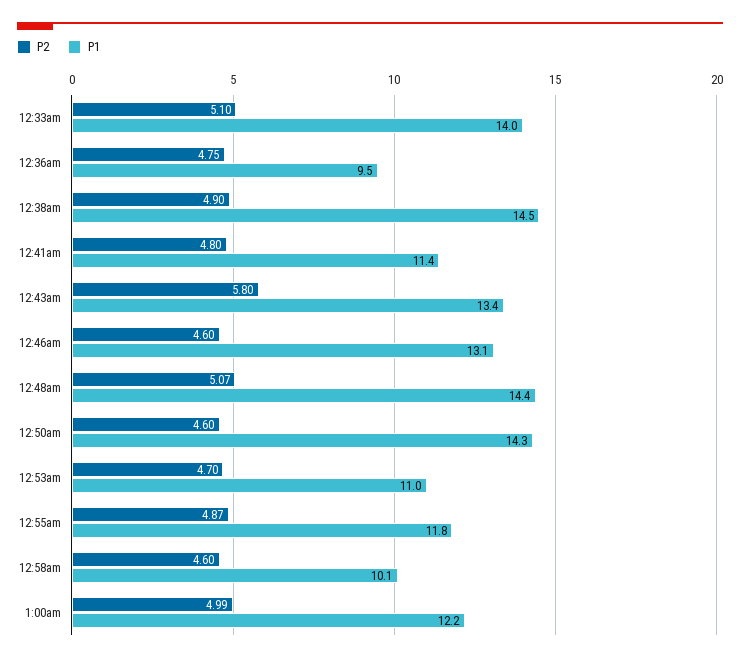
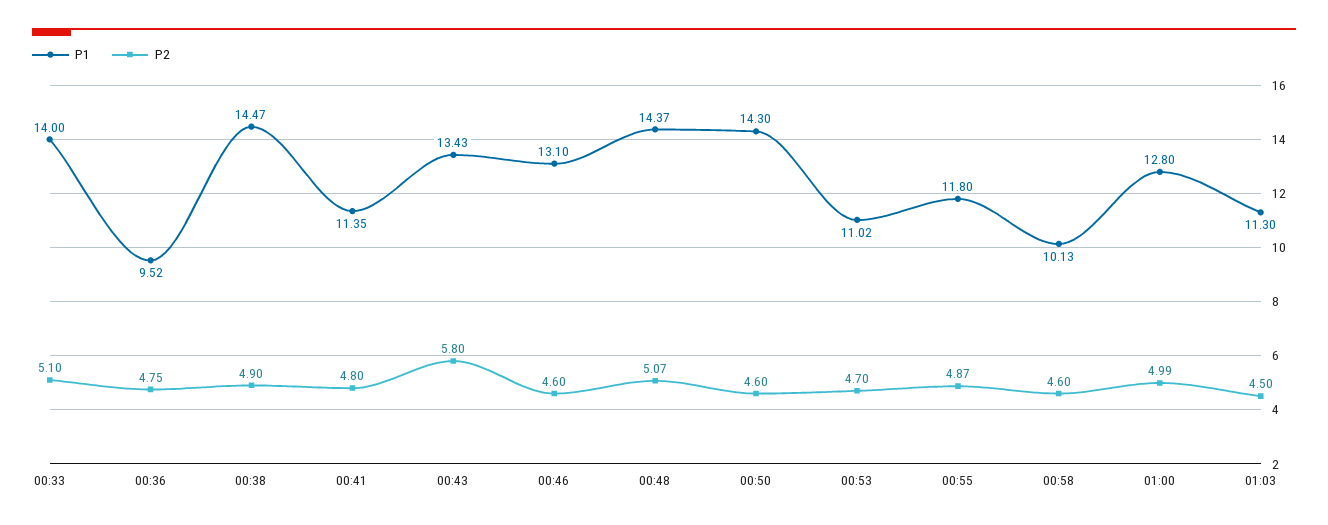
P1, 1:00am: 12.2 -> 12.8
P1, 01:03: none -> 11.3
P2, 01:03: none -> 4.5

